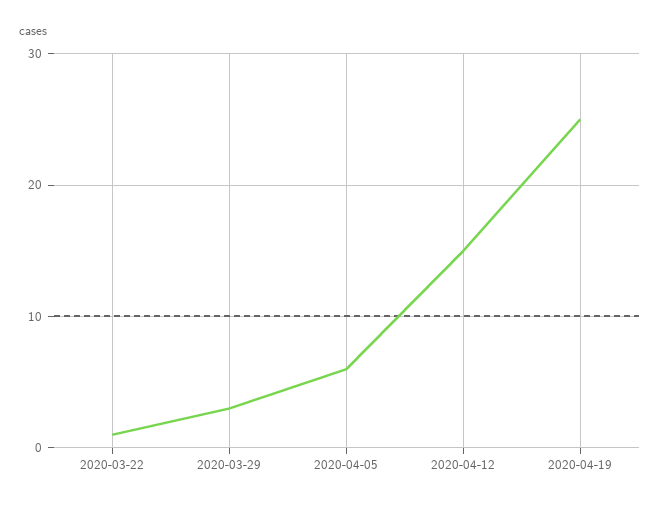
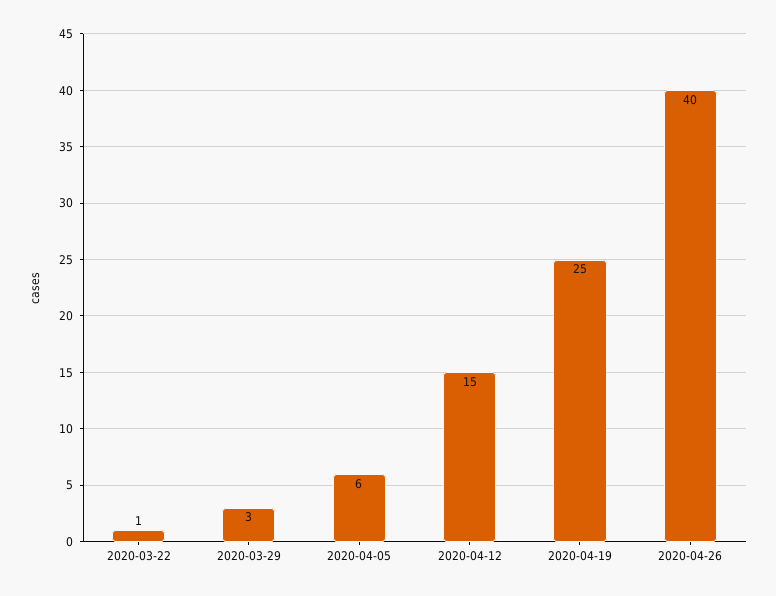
2020-04-26: none -> 40

